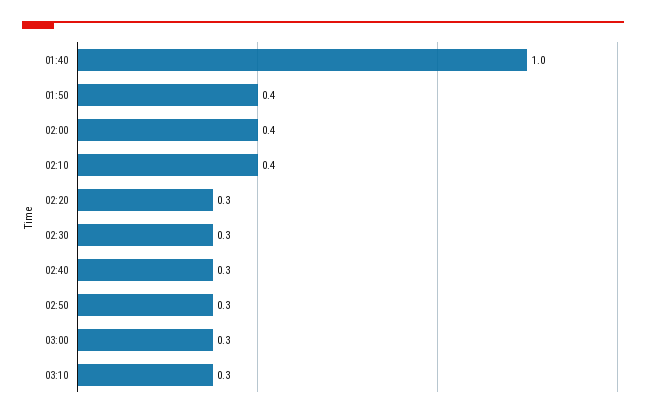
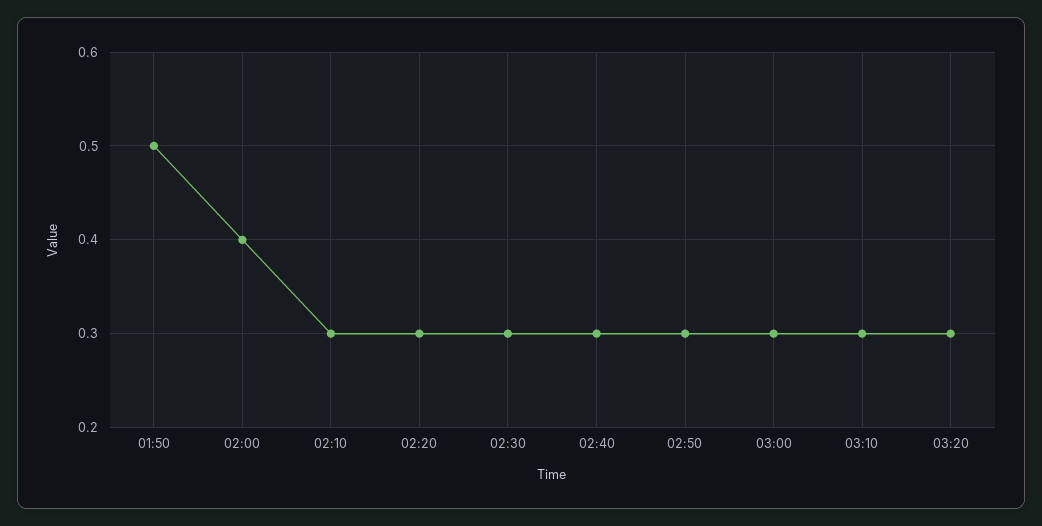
01:40: 1 -> none
01:50: 0.4 -> 0.5
02:10: 0.4 -> 0.3
03:20: none -> 0.3

